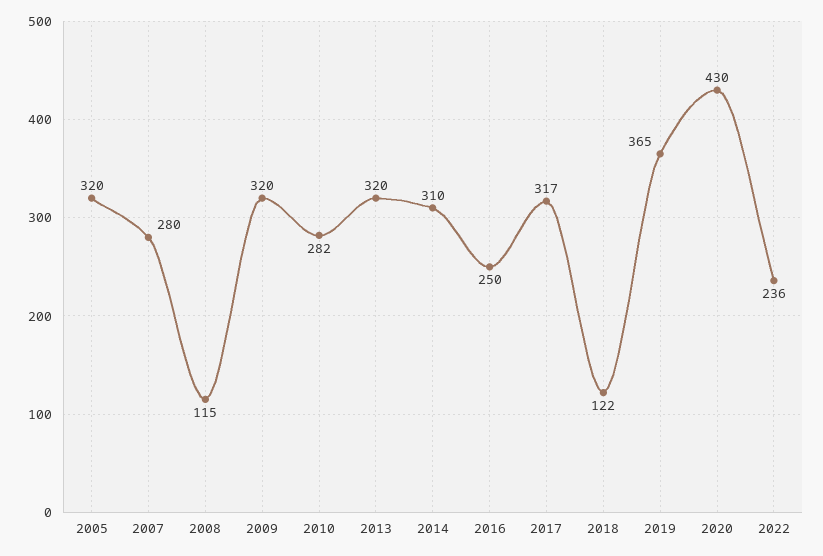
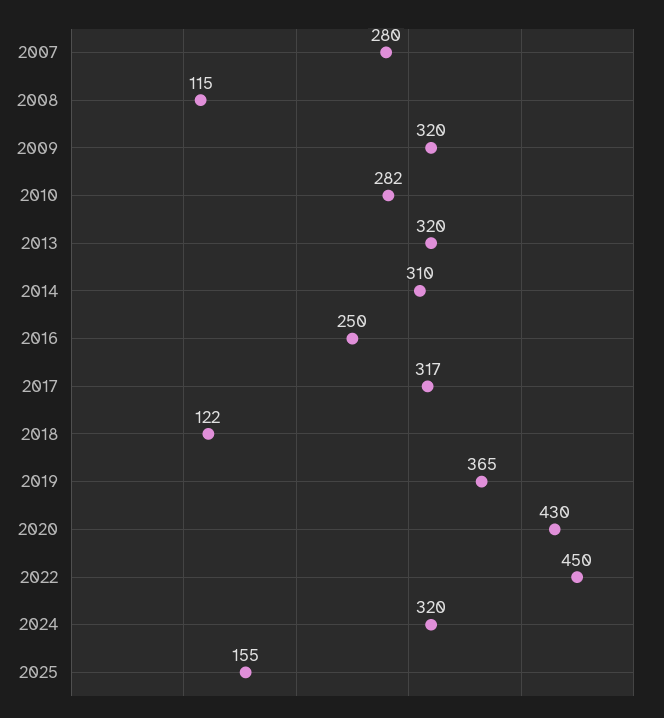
2005: 320 -> none
2022: 236 -> 450
2024: none -> 320
2025: none -> 155

